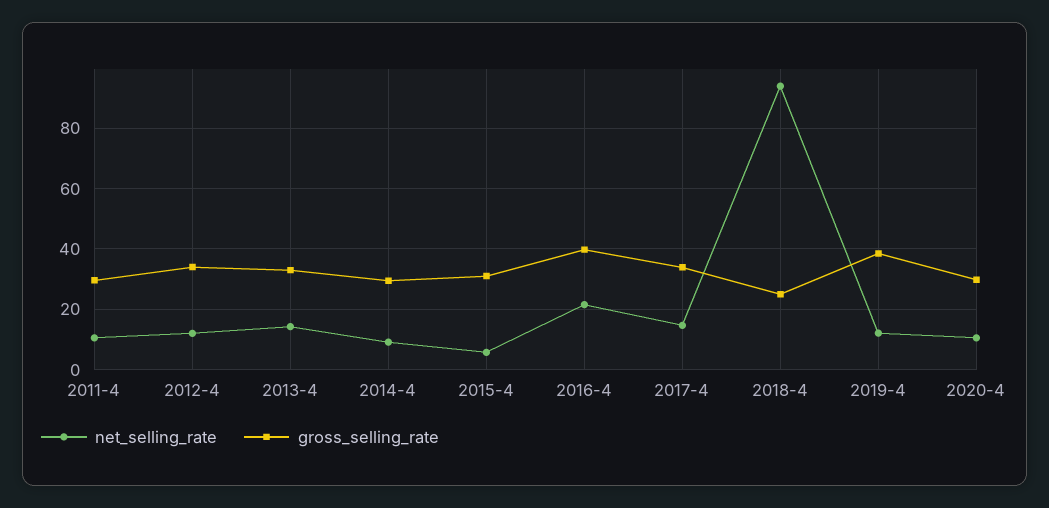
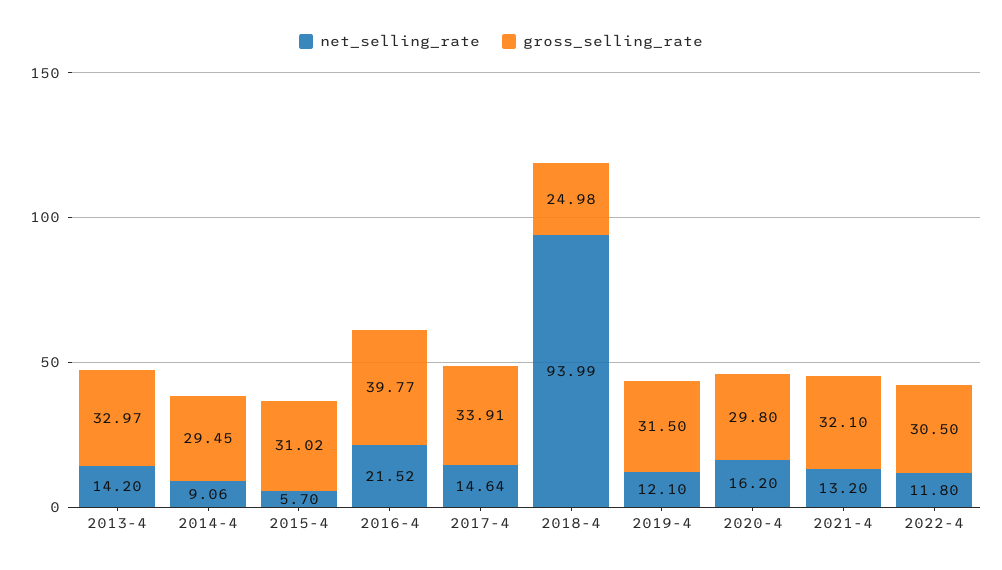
net_selling_rate, 2011-4: 10 -> none
gross_selling_rate, 2011-4: 30 -> none
net_selling_rate, 2012-4: 12 -> none
gross_selling_rate, 2012-4: 34 -> none
gross_selling_rate, 2019-4: 38 -> 31.5
net_selling_rate, 2020-4: 10 -> 16.2
net_selling_rate, 2021-4: none -> 13.2
gross_selling_rate, 2021-4: none -> 32.1
net_selling_rate, 2022-4: none -> 11.8
gross_selling_rate, 2022-4: none -> 30.5

